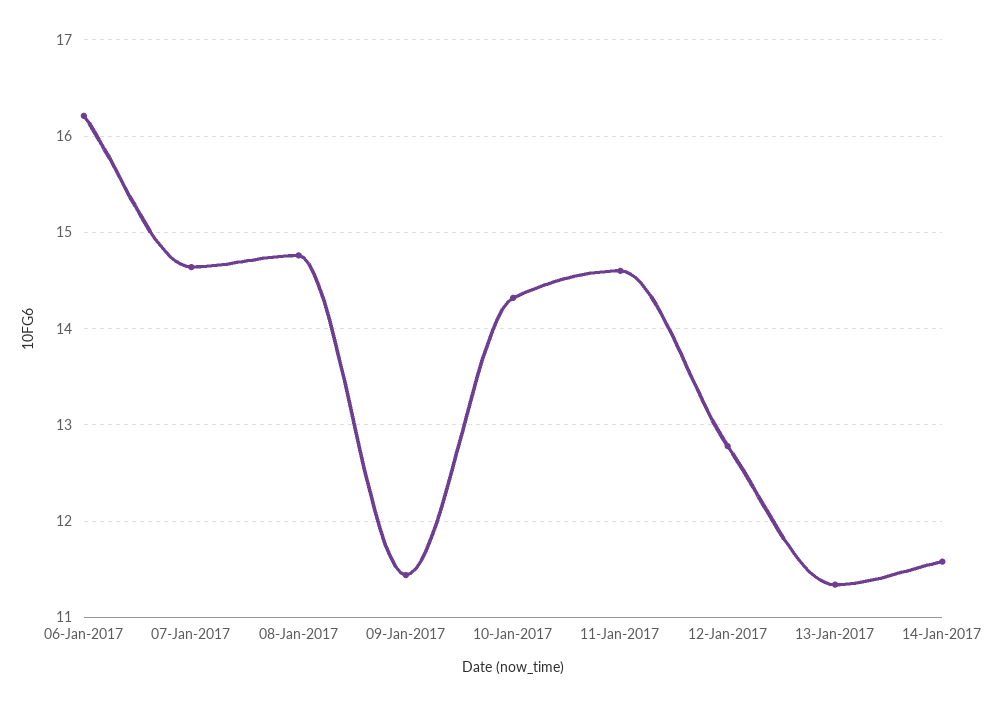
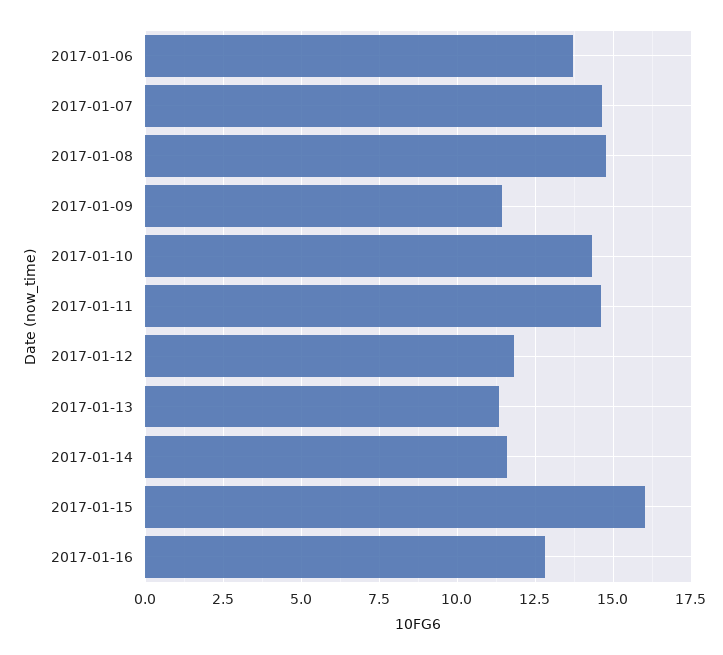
06-Jan-2017: 16.2 -> 13.75
12-Jan-2017: 12.8 -> 11.75
2017-01-15: none -> 16
2017-01-16: none -> 12.75

